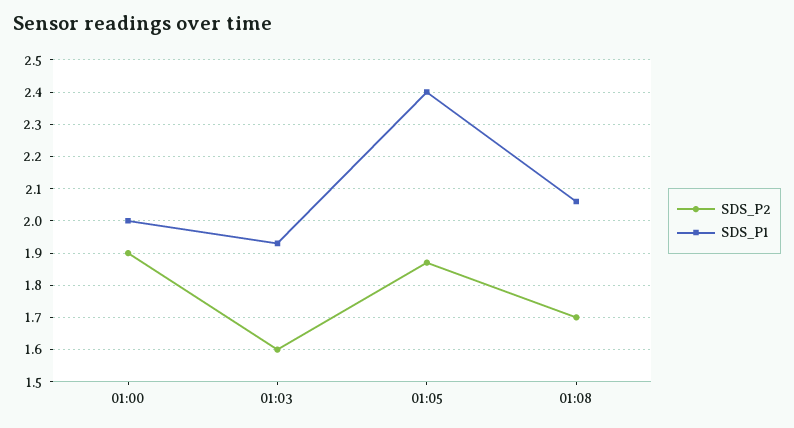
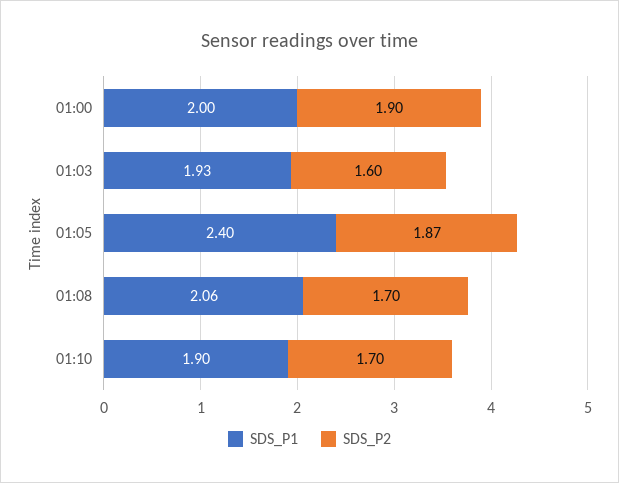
SDS_P1, 01:10: none -> 1.9
SDS_P2, 01:10: none -> 1.7

